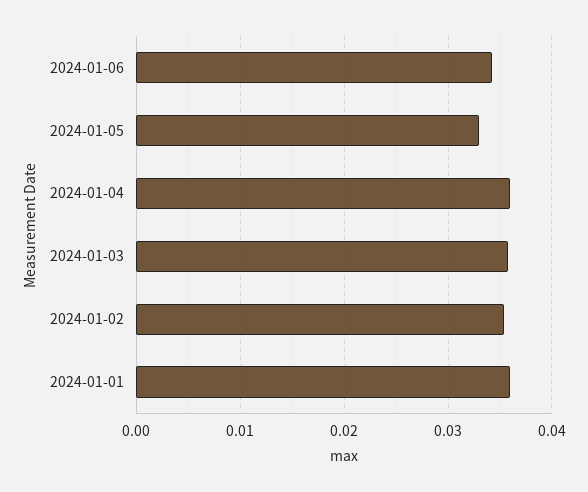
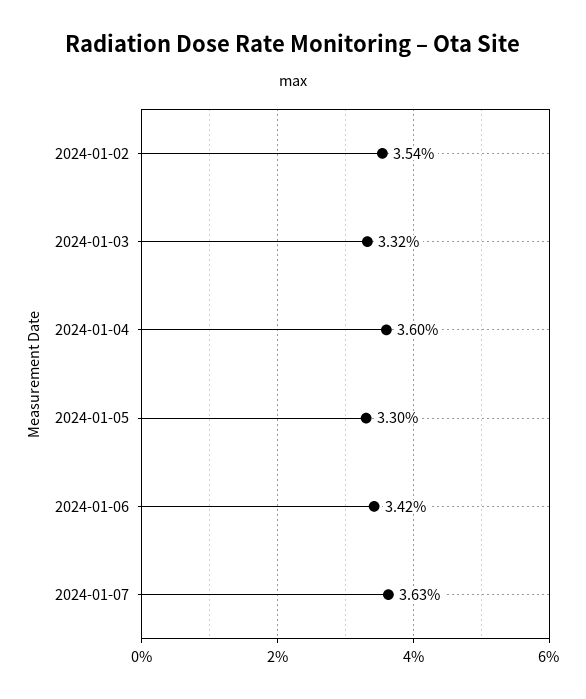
2024-01-03: 0.036 -> 0.0332
2024-01-01: 0.036 -> none
2024-01-07: none -> 0.0363

